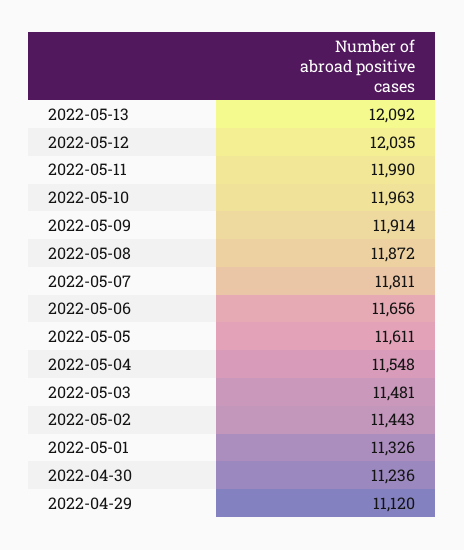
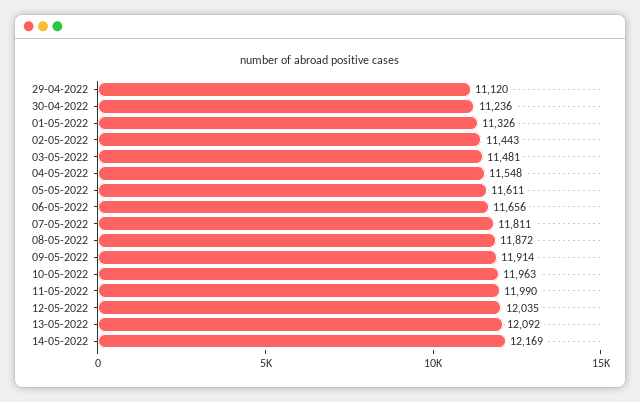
14-05-2022: none -> 12169

